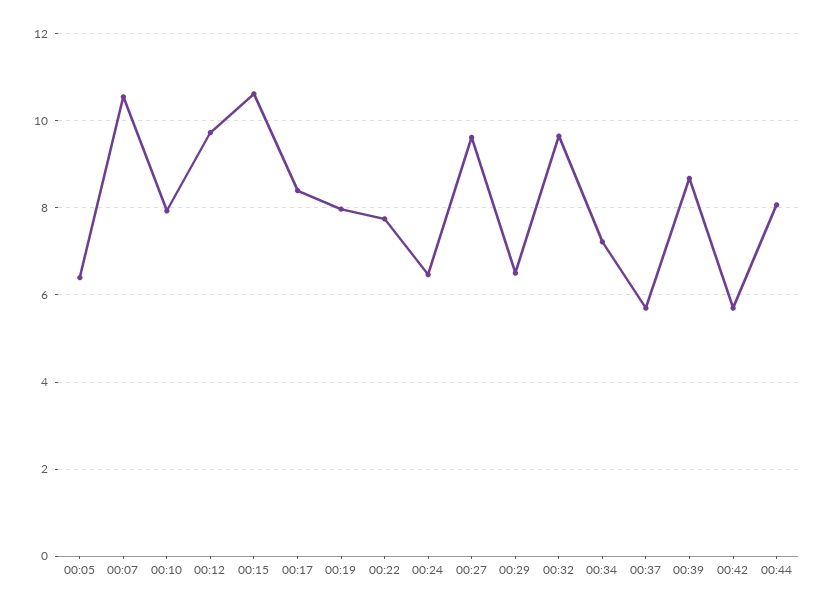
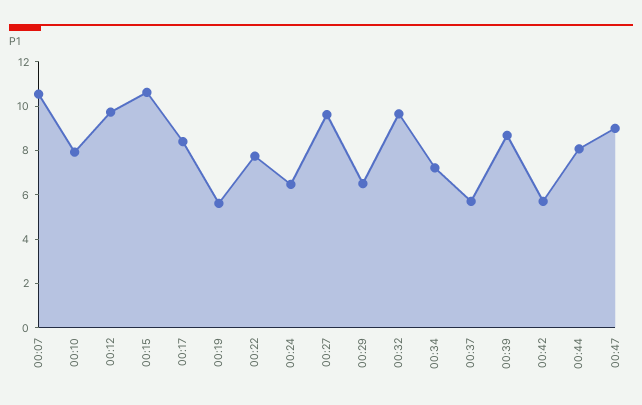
00:05: 6.4 -> none
00:19: 8 -> 5.5
00:47: none -> 9

